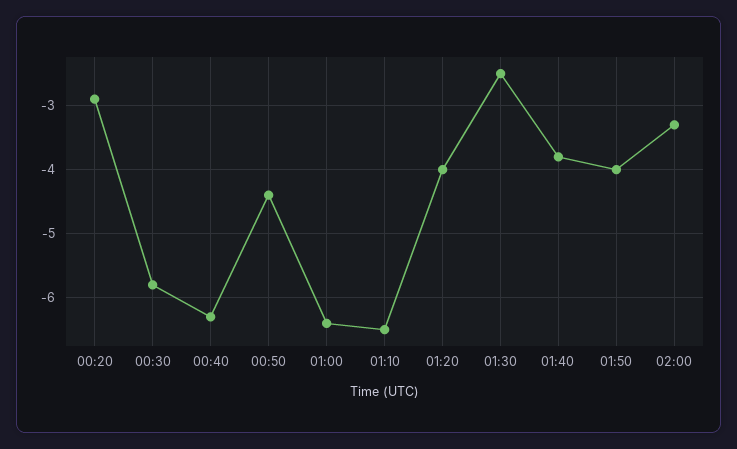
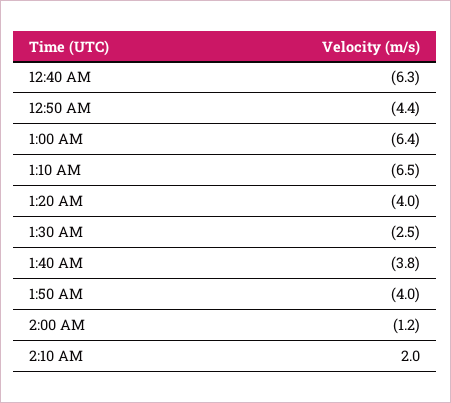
00:20: -2.9 -> none
00:30: -5.8 -> none
02:00: -3.3 -> -1.2
2:10 AM: none -> 2

